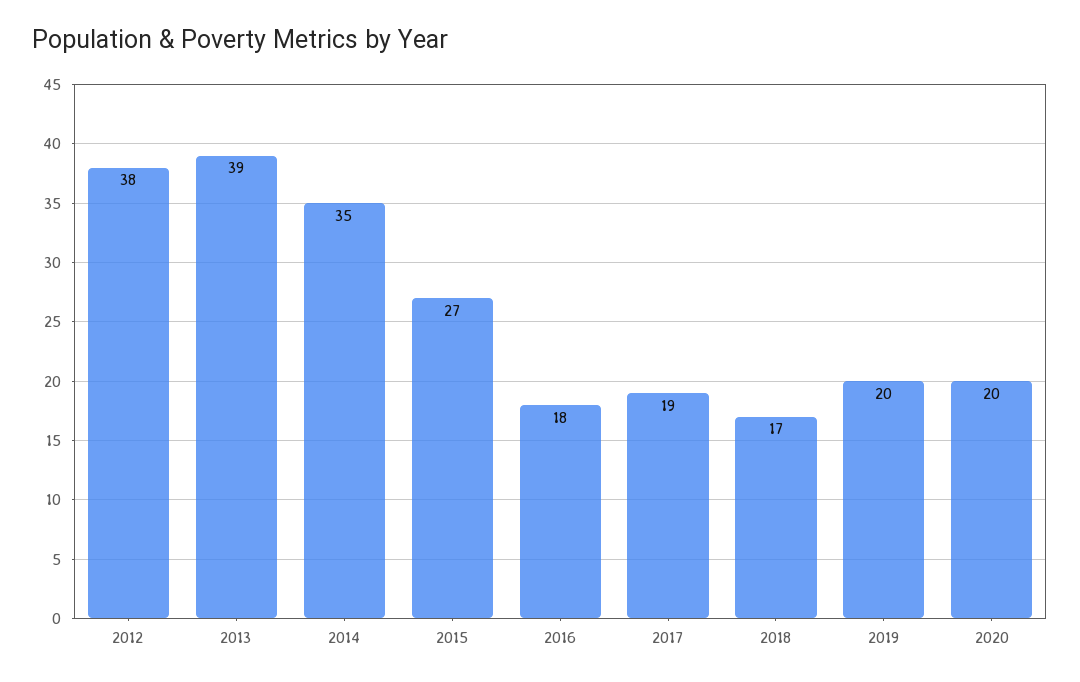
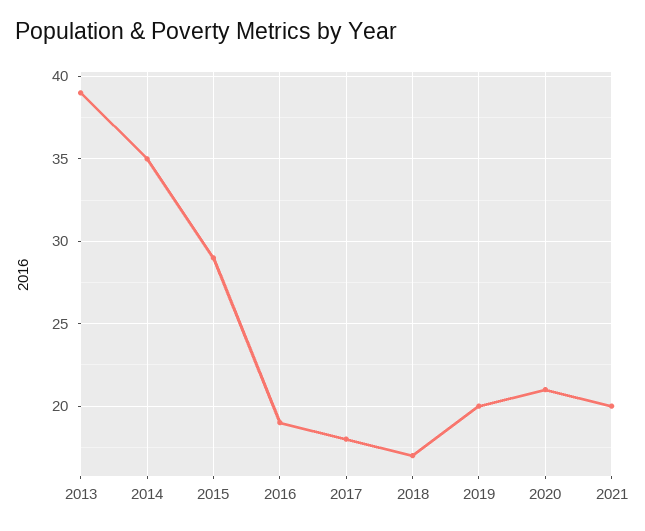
2012: 38 -> none
2015: 27 -> 29
2016: 18 -> 19
2017: 19 -> 18
2020: 20 -> 21
2021: none -> 20

